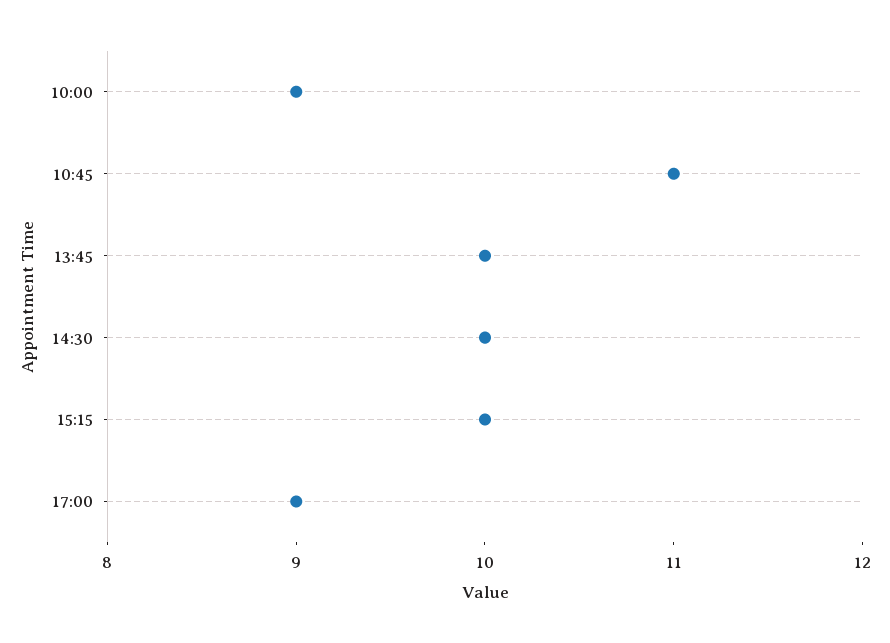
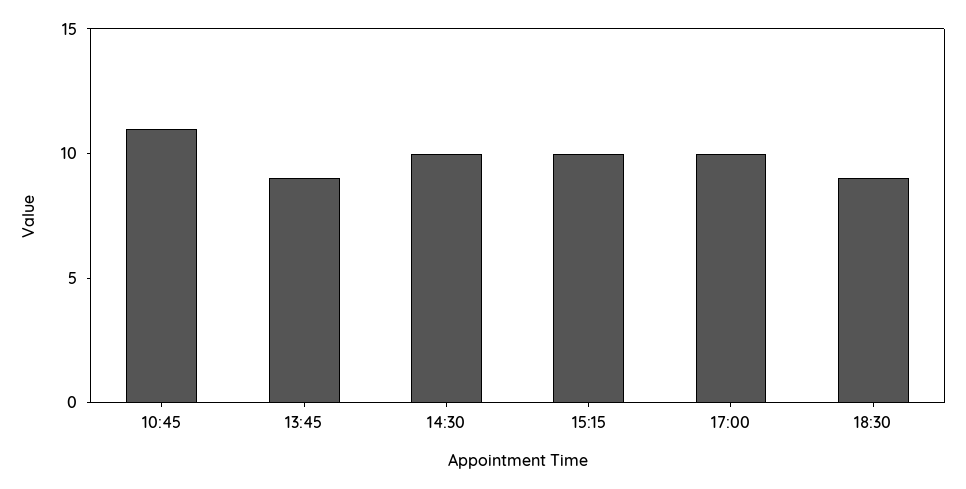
10:00: 9 -> none
13:45: 10 -> 9
17:00: 9 -> 10
18:30: none -> 9

